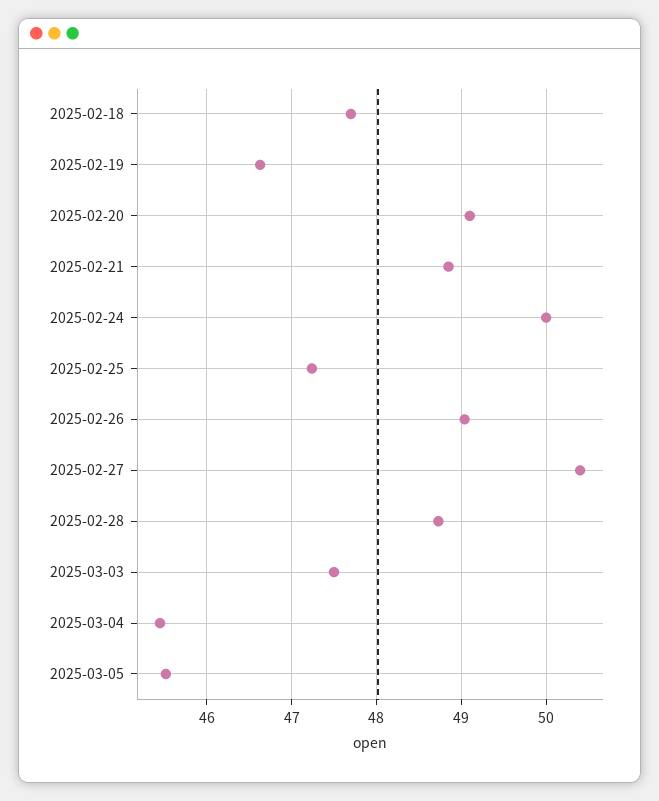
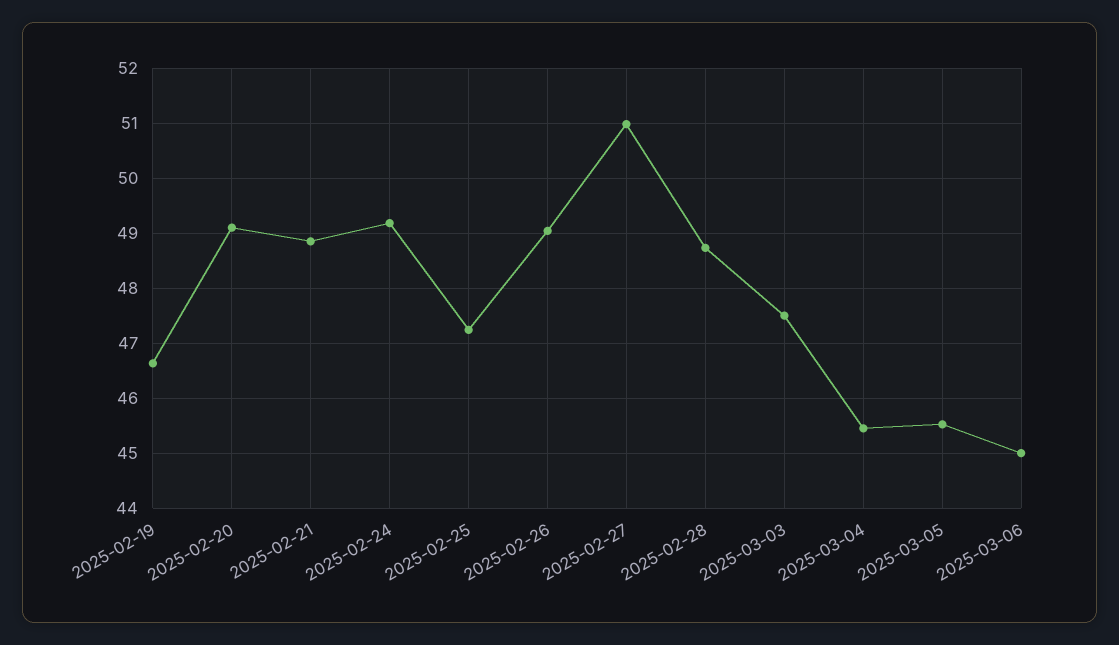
2025-02-18: 47.7 -> none
2025-02-24: 50 -> 49.2
2025-02-27: 50.4 -> 51
2025-03-06: none -> 45

